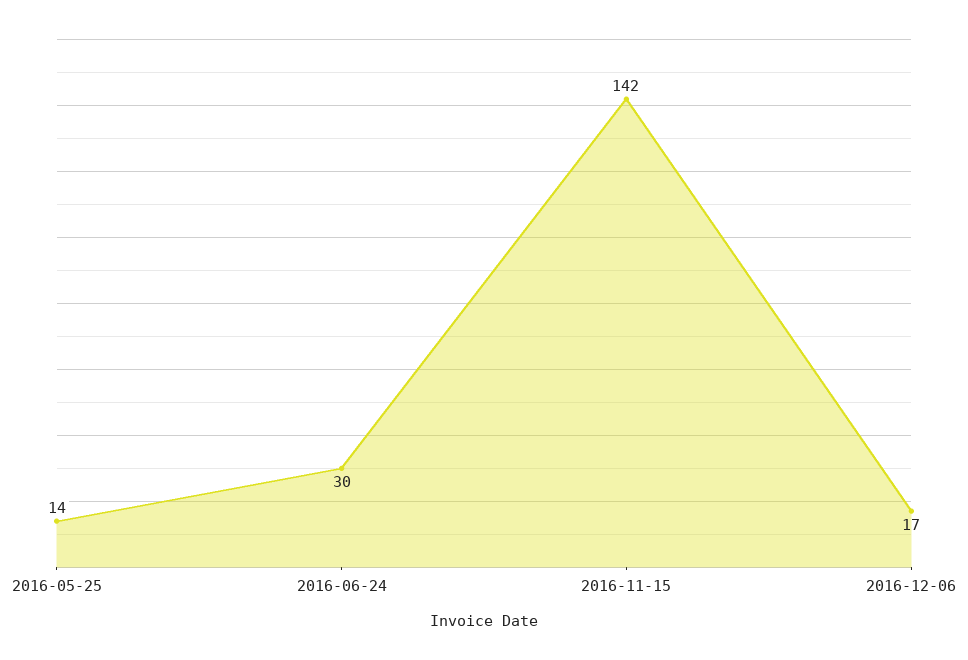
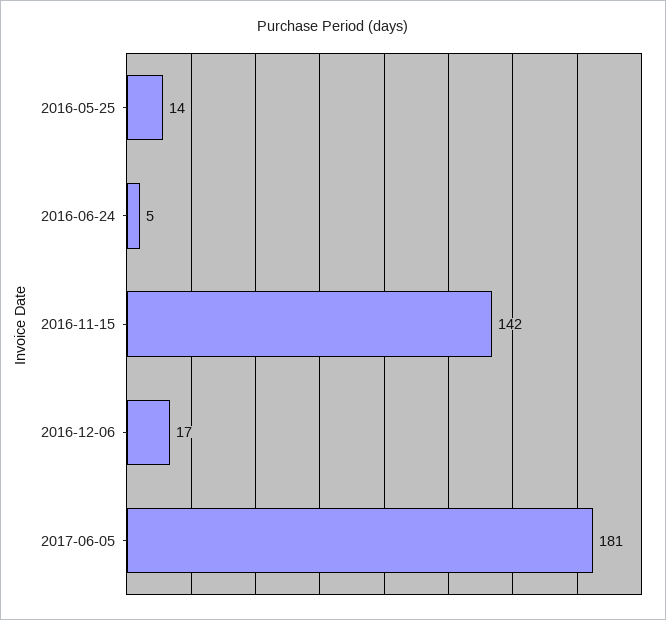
2016-06-24: 30 -> 5
2017-06-05: none -> 181

